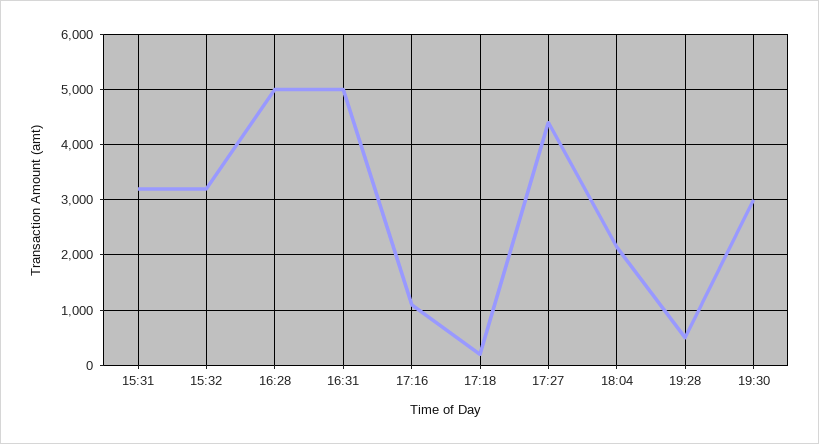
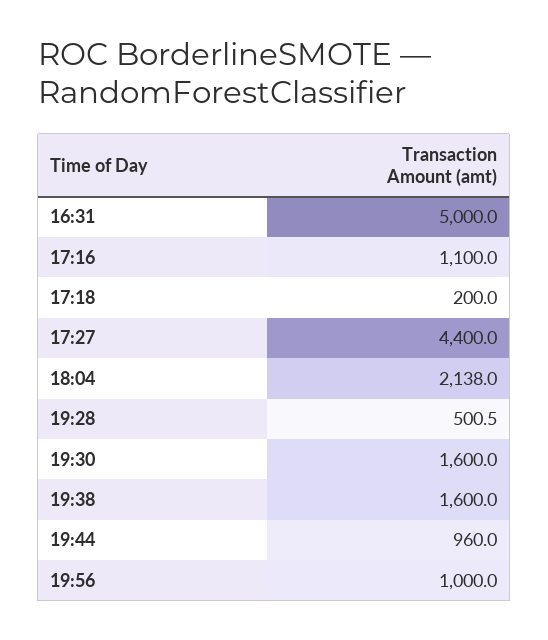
15:31: 3200 -> none
15:32: 3200 -> none
16:28: 5000 -> none
19:30: 3000 -> 1600
19:38: none -> 1600
19:44: none -> 960
19:56: none -> 1000

